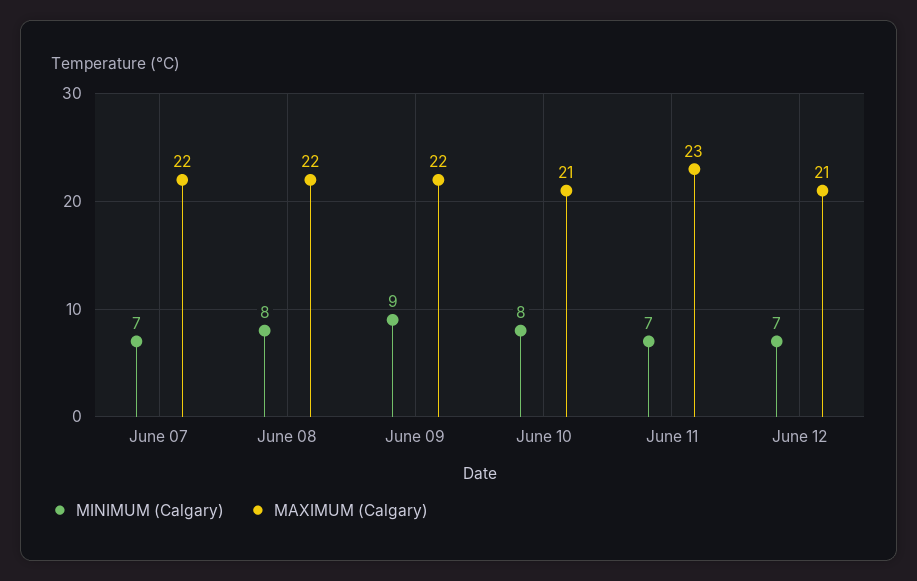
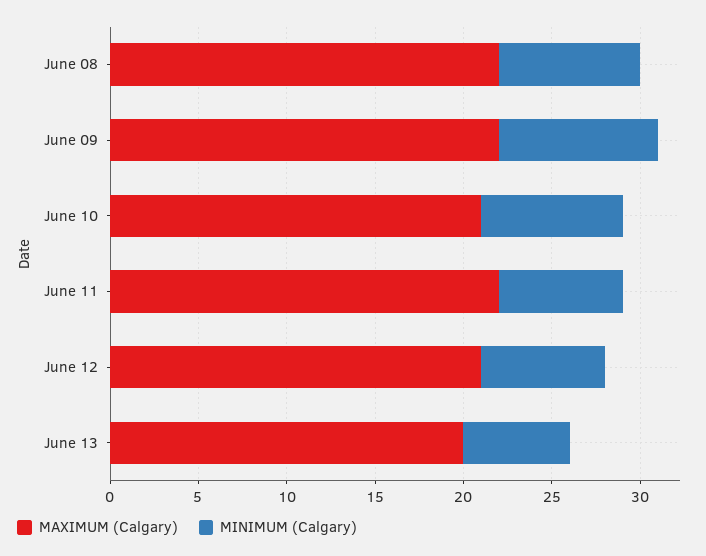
MINIMUM (Calgary), June 07: 7 -> none
MAXIMUM (Calgary), June 07: 22 -> none
MAXIMUM (Calgary), June 11: 23 -> 22
MAXIMUM (Calgary), June 13: none -> 20
MINIMUM (Calgary), June 13: none -> 6

